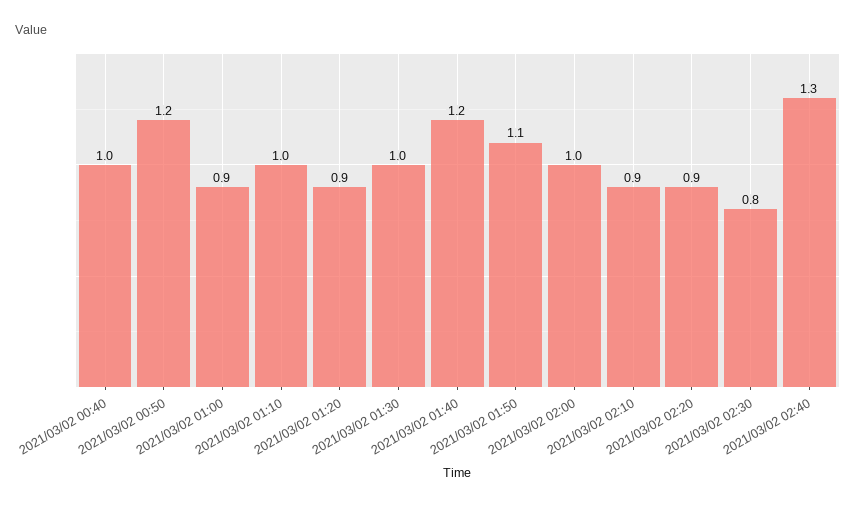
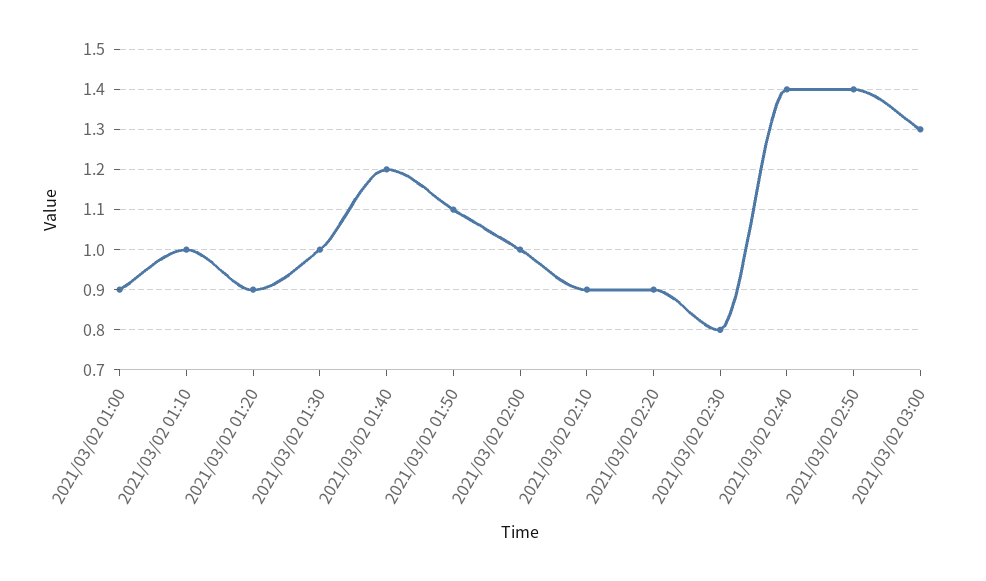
2021/03/02 00:40: 1 -> none
2021/03/02 00:50: 1.2 -> none
2021/03/02 02:40: 1.3 -> 1.4
2021/03/02 02:50: none -> 1.4
2021/03/02 03:00: none -> 1.3

